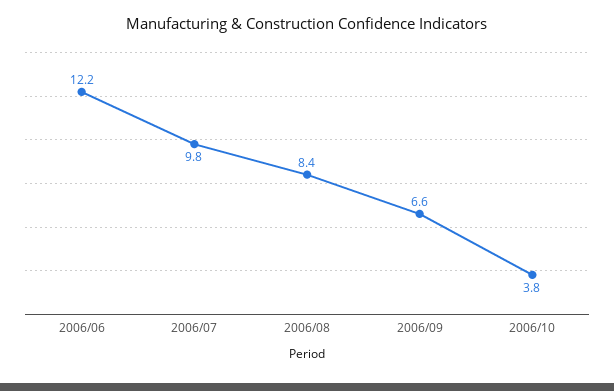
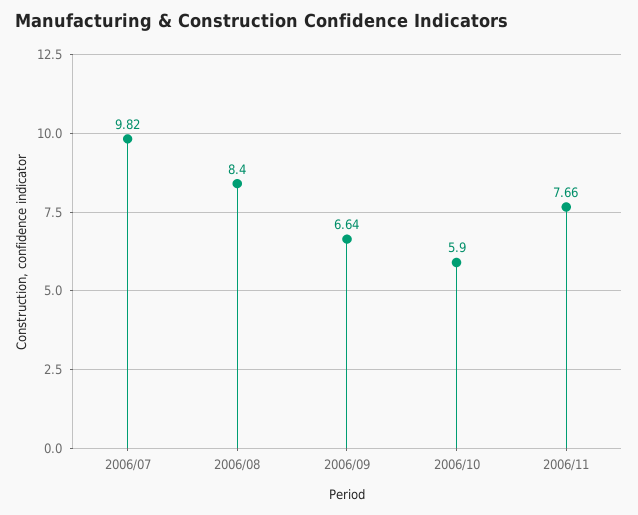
2006/06: 12.2 -> none
2006/10: 3.8 -> 5.9
2006/11: none -> 7.66

